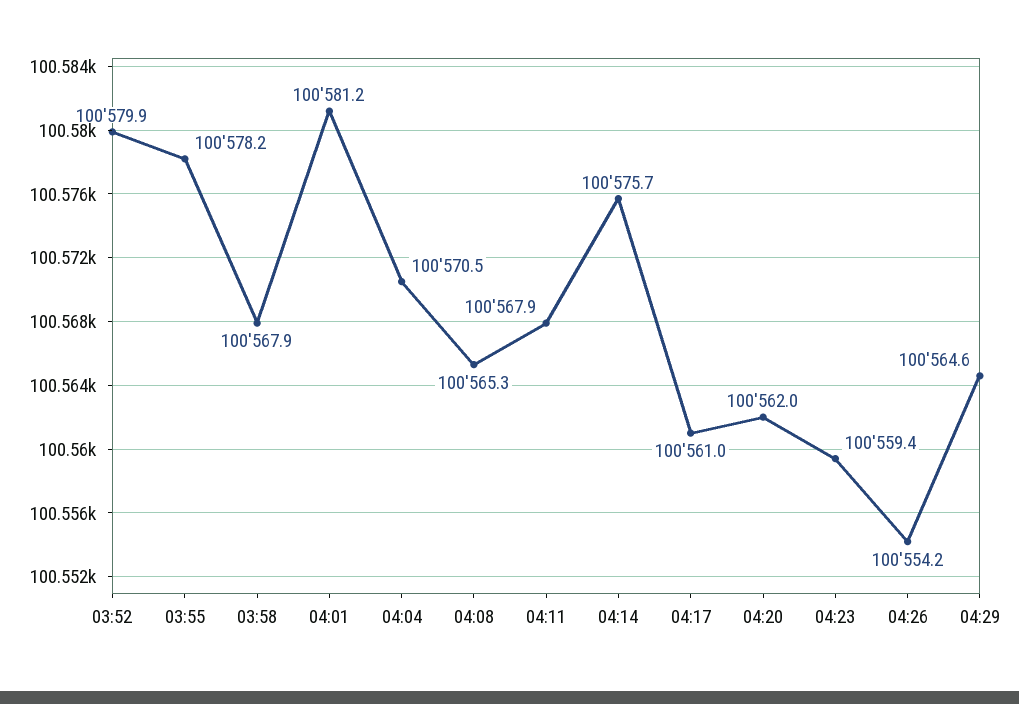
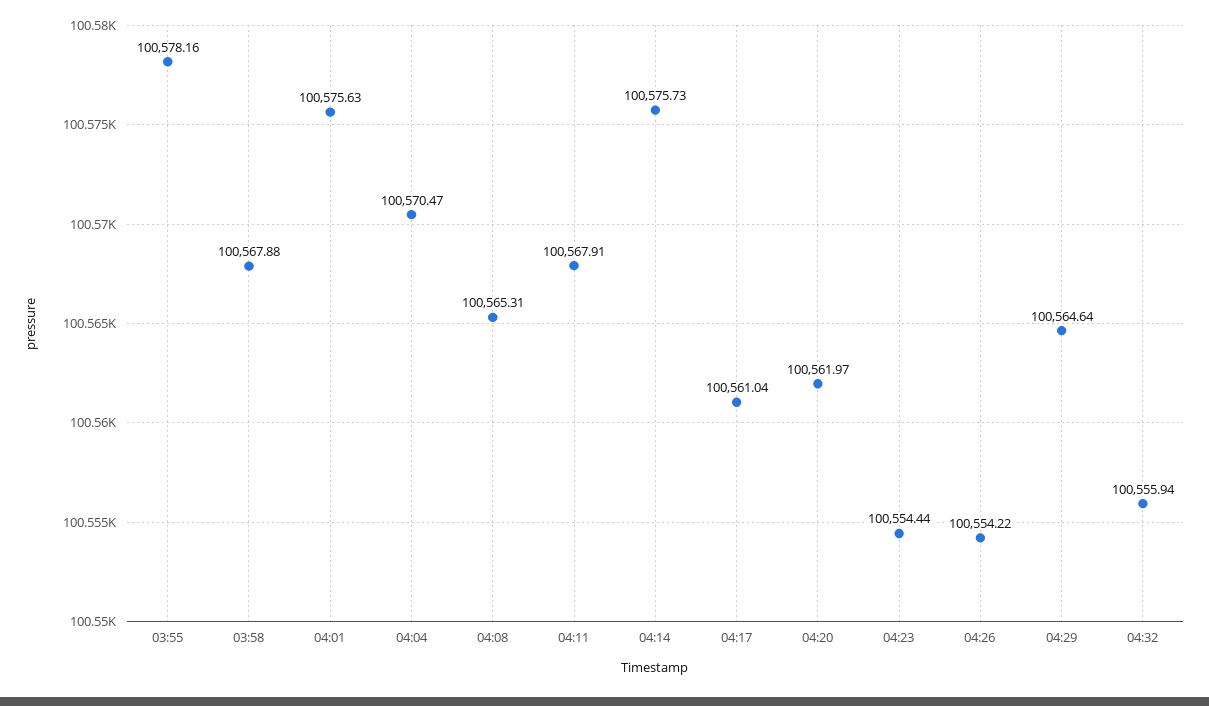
03:52: 100579.9 -> none
04:01: 100581.2 -> 100575.63
04:23: 100559.4 -> 100554.44
04:32: none -> 100555.94

